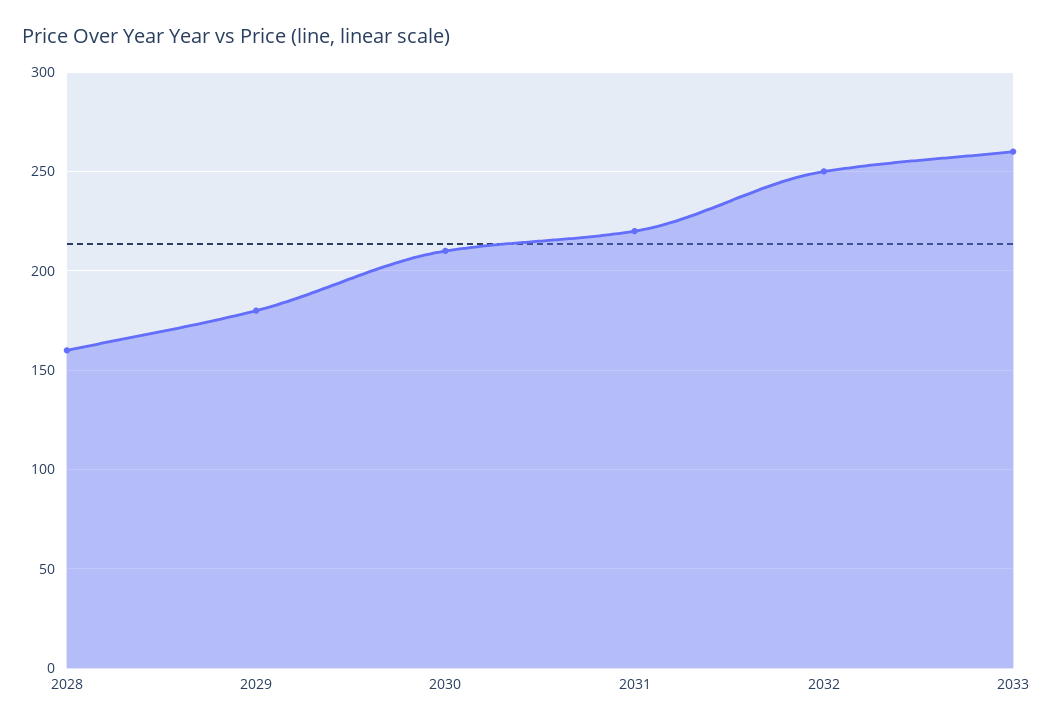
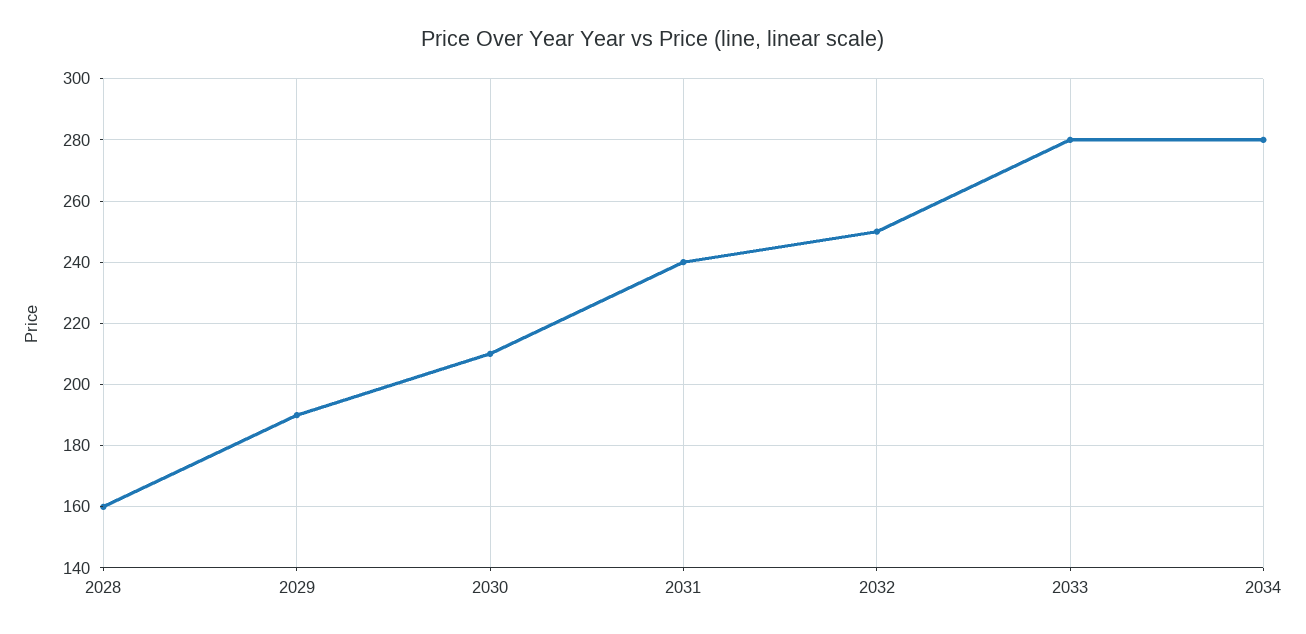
2029: 180 -> 190
2031: 220 -> 240
2033: 260 -> 280
2034: none -> 280

